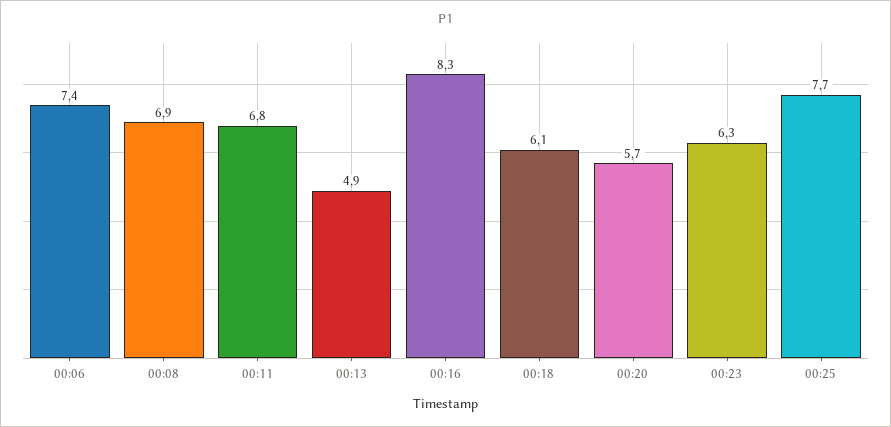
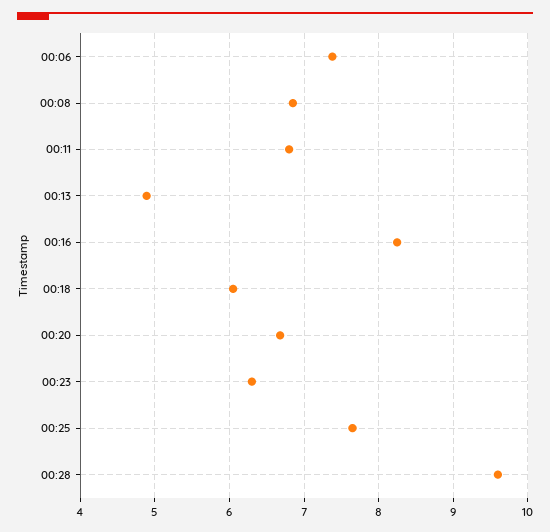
00:20: 5.7 -> 6.7
00:28: none -> 9.6

